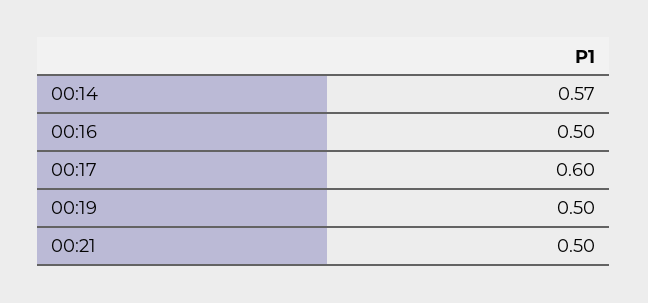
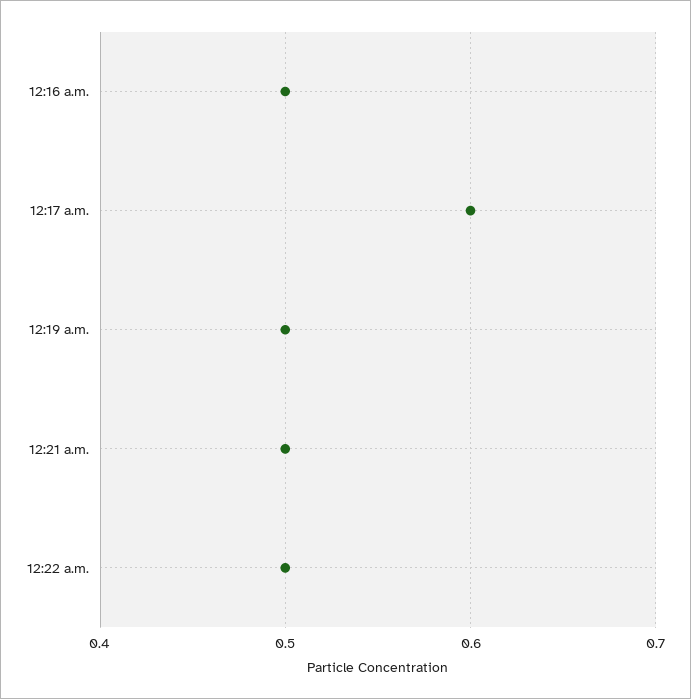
00:14: 0.57 -> none
12:22 a.m.: none -> 0.5

